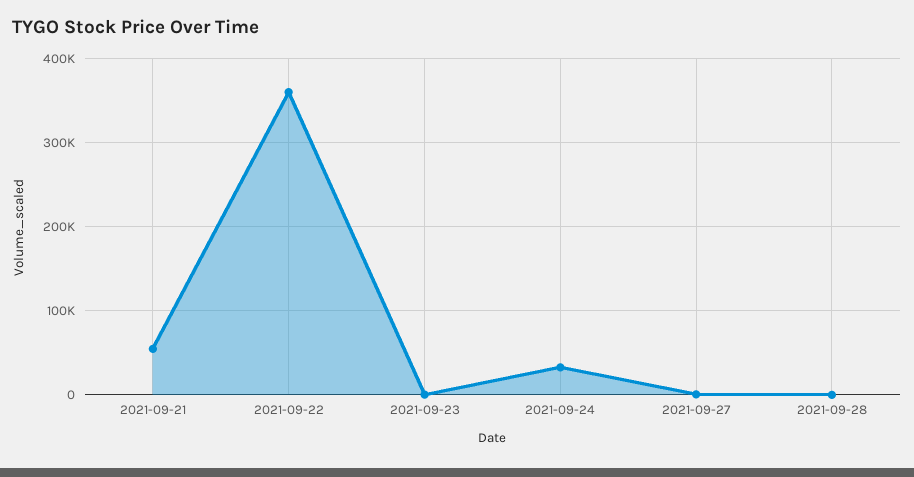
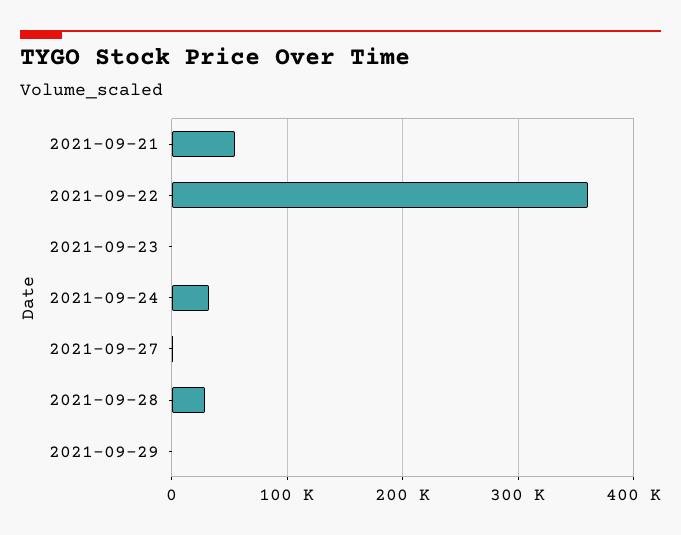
2021-09-28: 0 -> 30000
2021-09-29: none -> 0

